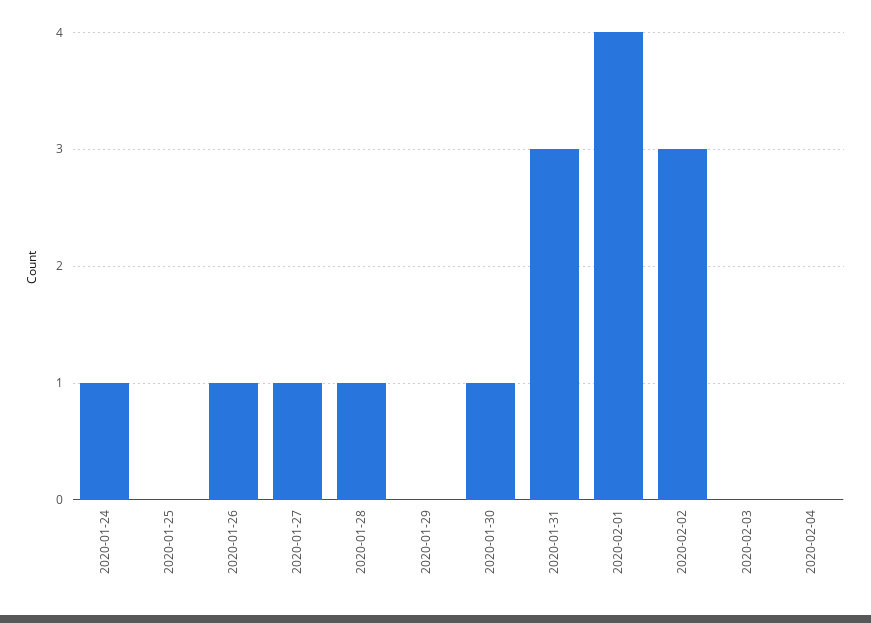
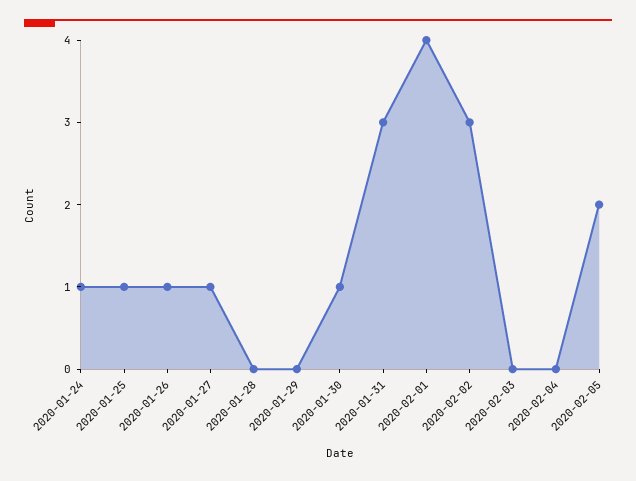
2020-01-25: 0 -> 1
2020-01-28: 1 -> 0
2020-02-05: none -> 2

